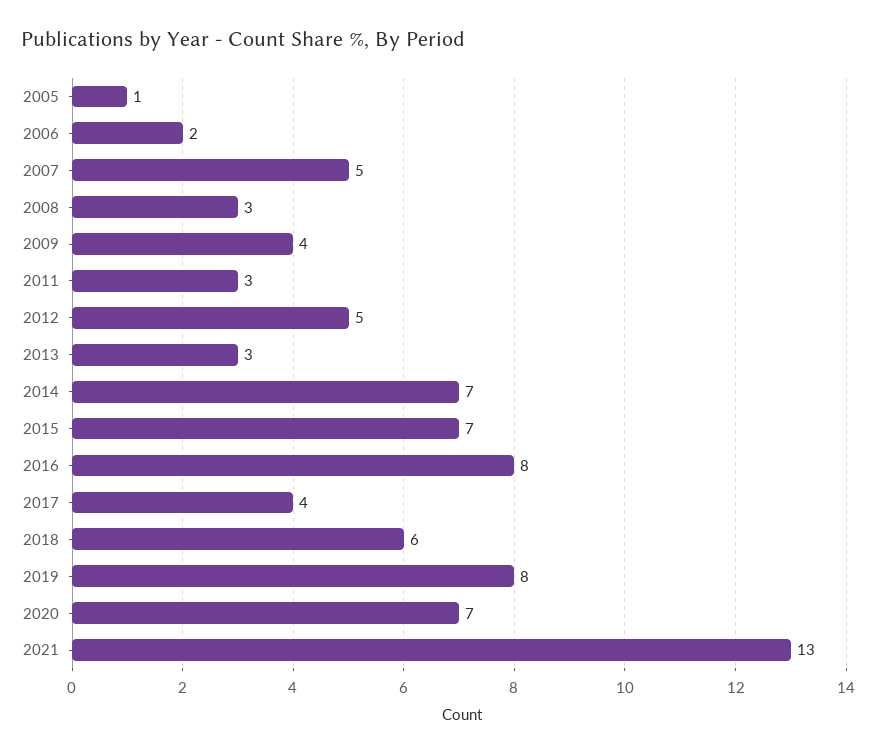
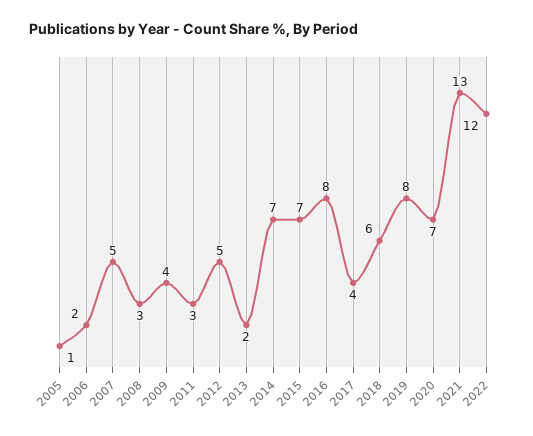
2013: 3 -> 2
2022: none -> 12

